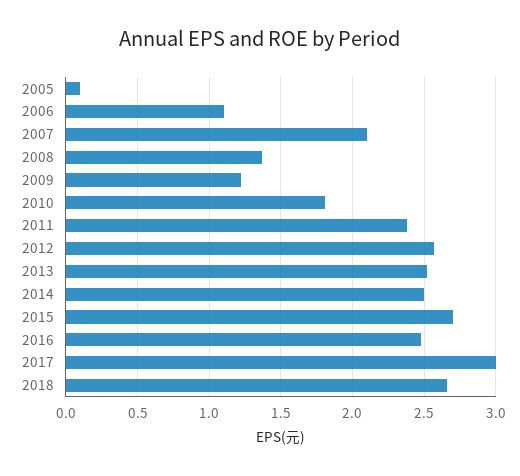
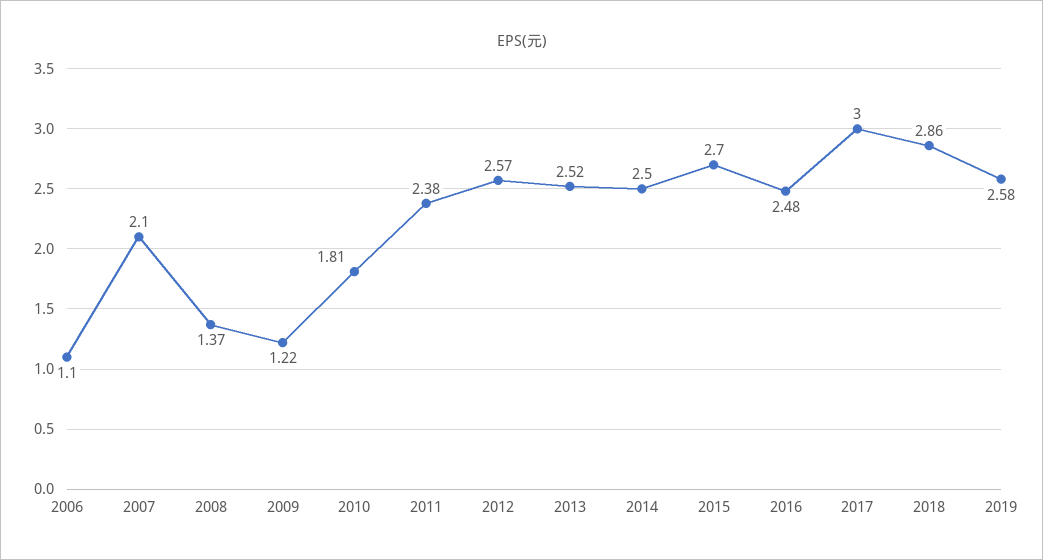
2005: 0.1 -> none
2018: 2.65 -> 2.86
2019: none -> 2.58

